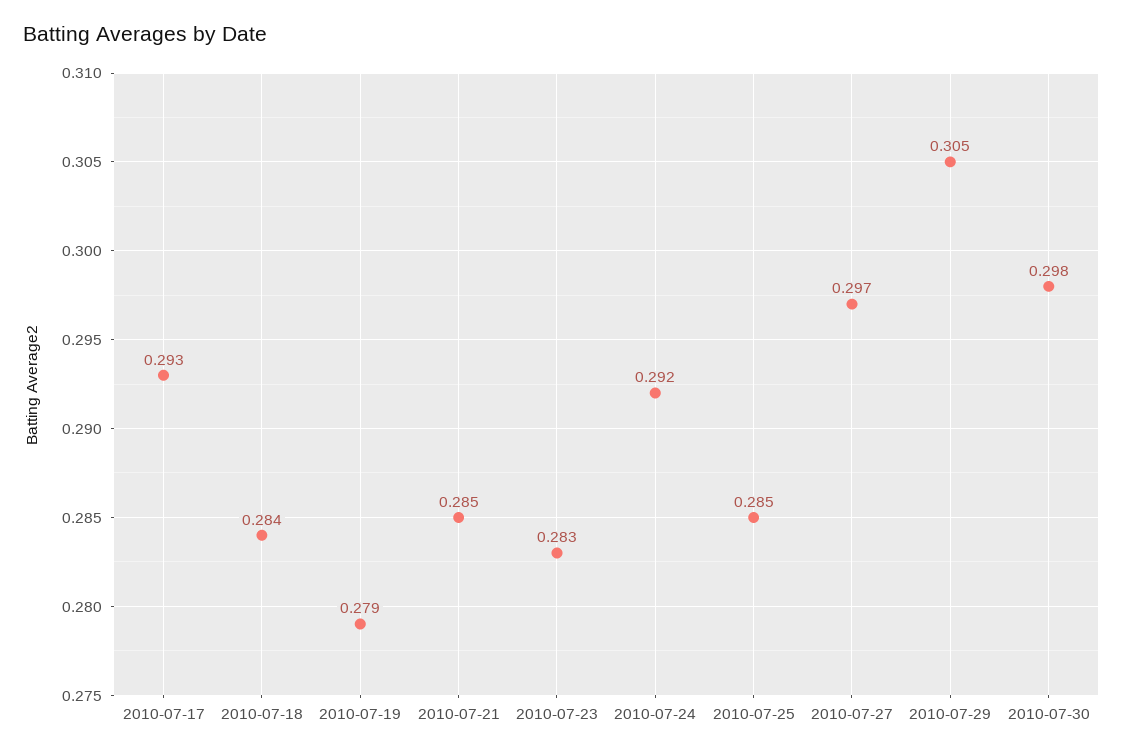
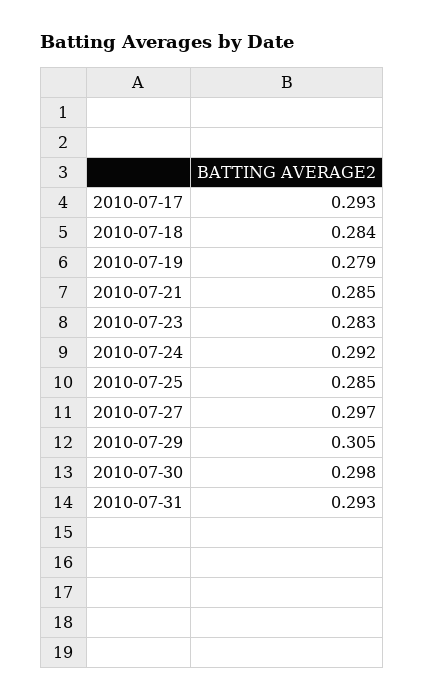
2010-07-31: none -> 0.293

